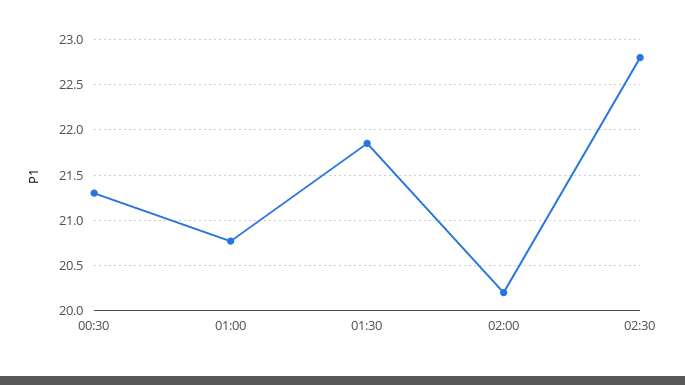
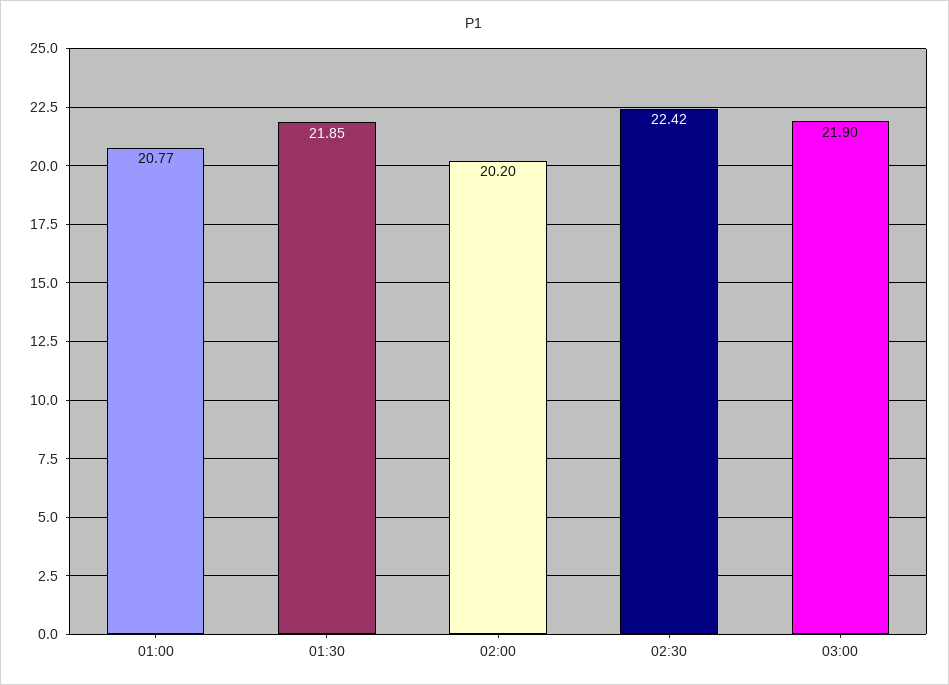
00:30: 21.3 -> none
02:30: 22.8 -> 22.42
03:00: none -> 21.9

